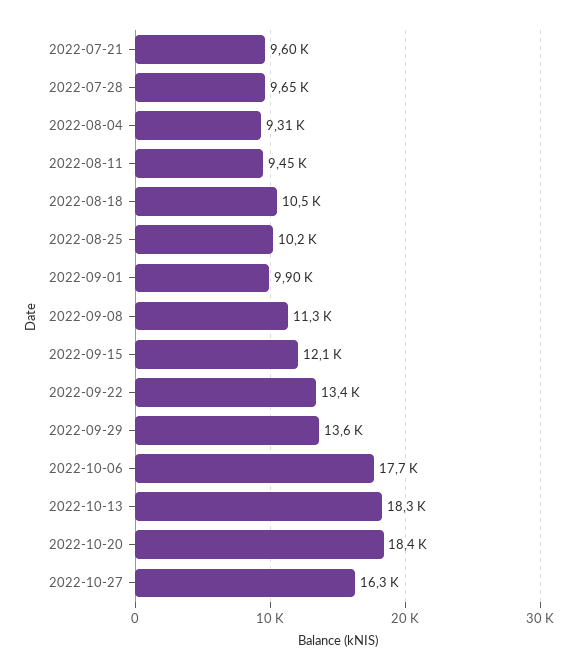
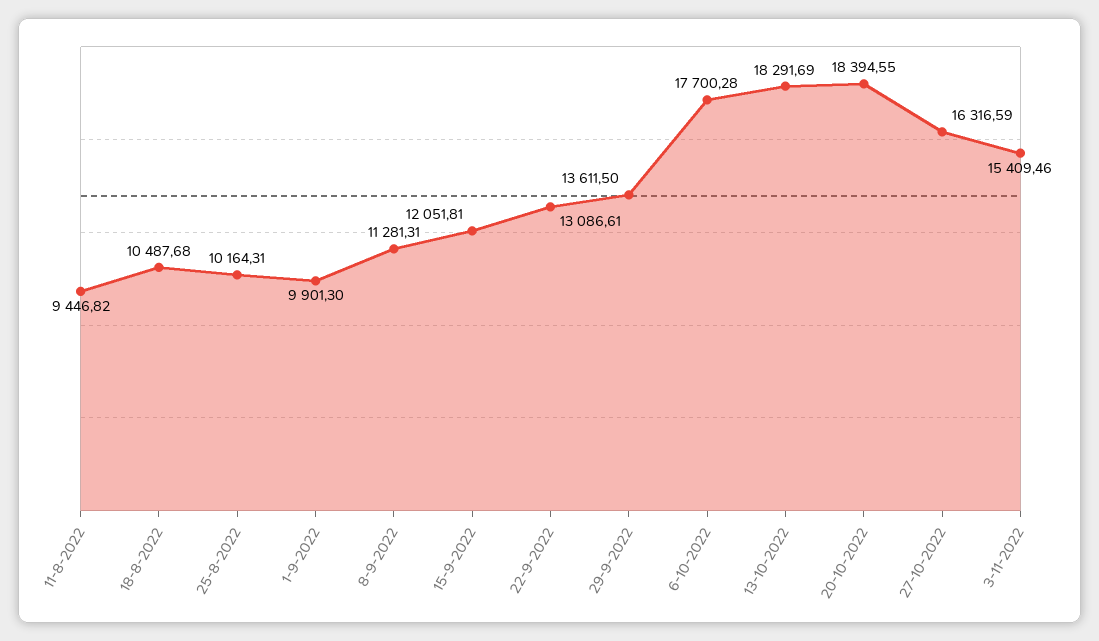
2022-07-21: 9600 -> none
2022-07-28: 9650 -> none
2022-08-04: 9310 -> none
2022-09-22: 13400 -> 13086.61
3-11-2022: none -> 15409.46

